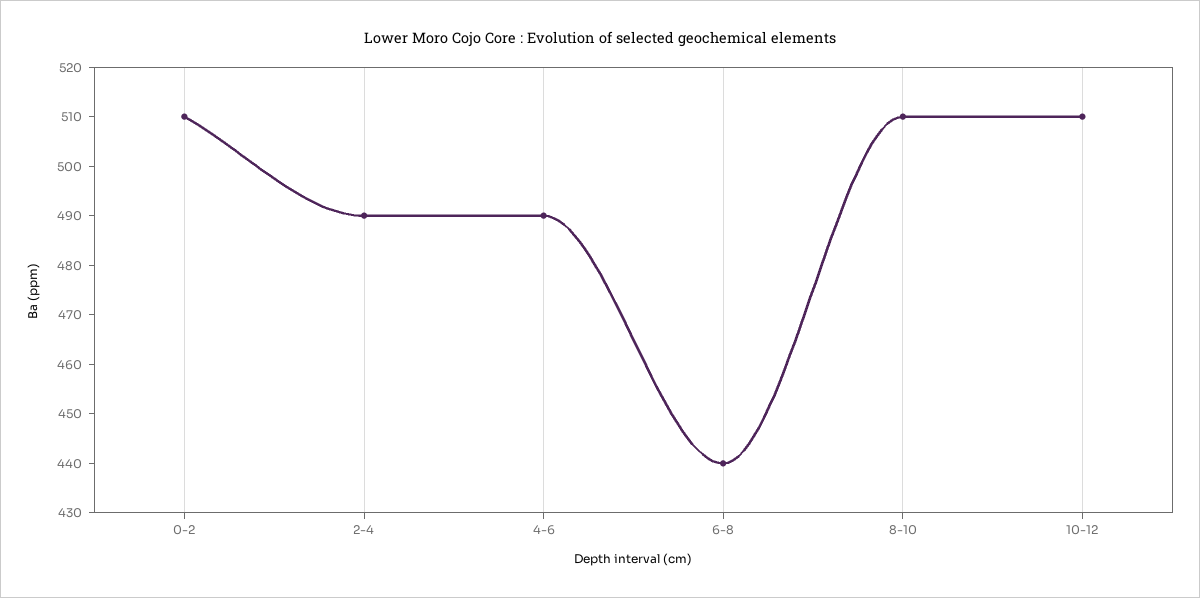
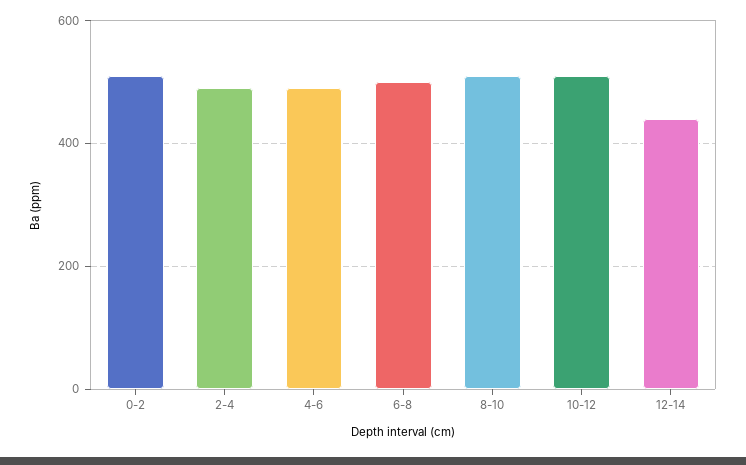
6-8: 440 -> 500
12-14: none -> 440

